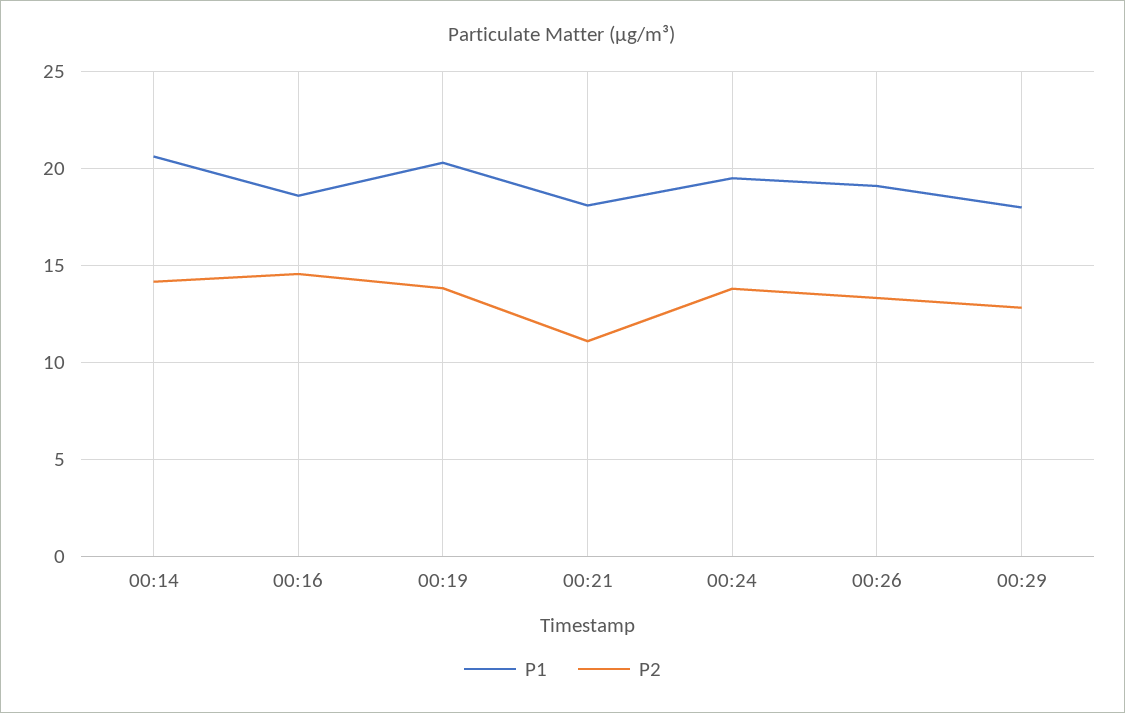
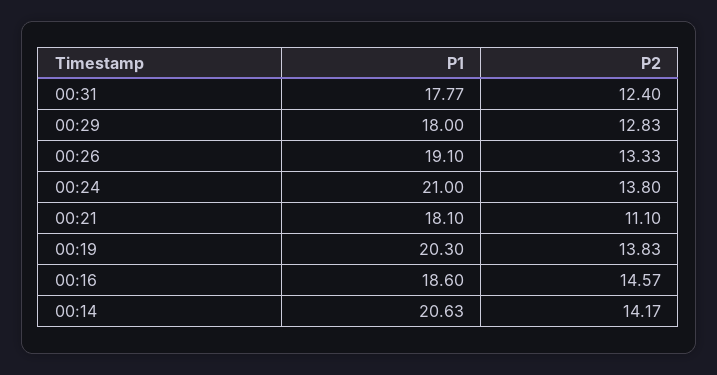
P1, 00:24: 19.5 -> 21
P1, 00:31: none -> 17.77
P2, 00:31: none -> 12.4

